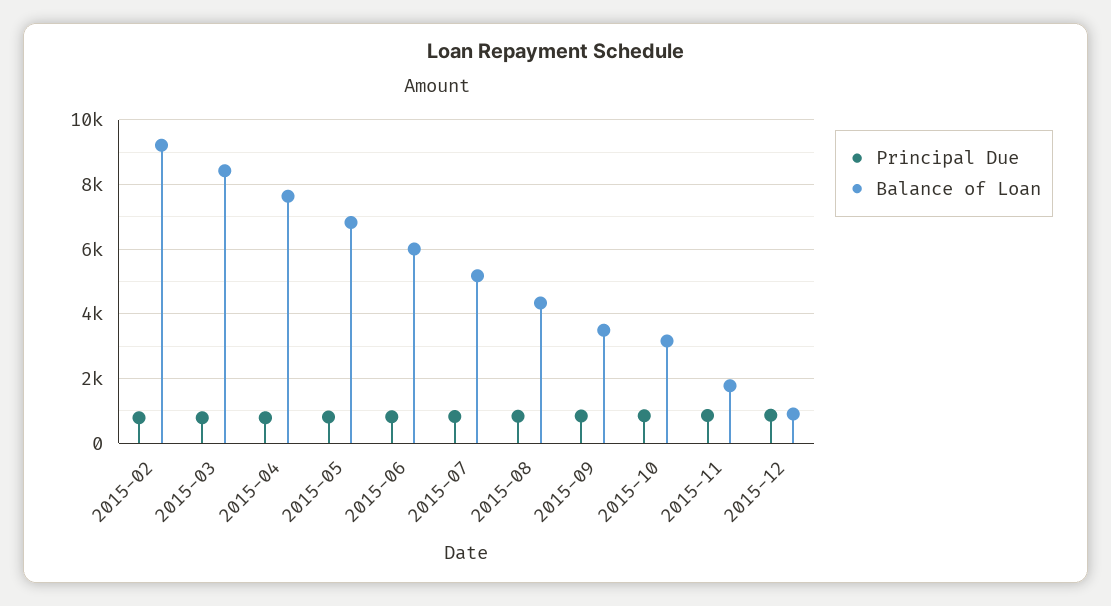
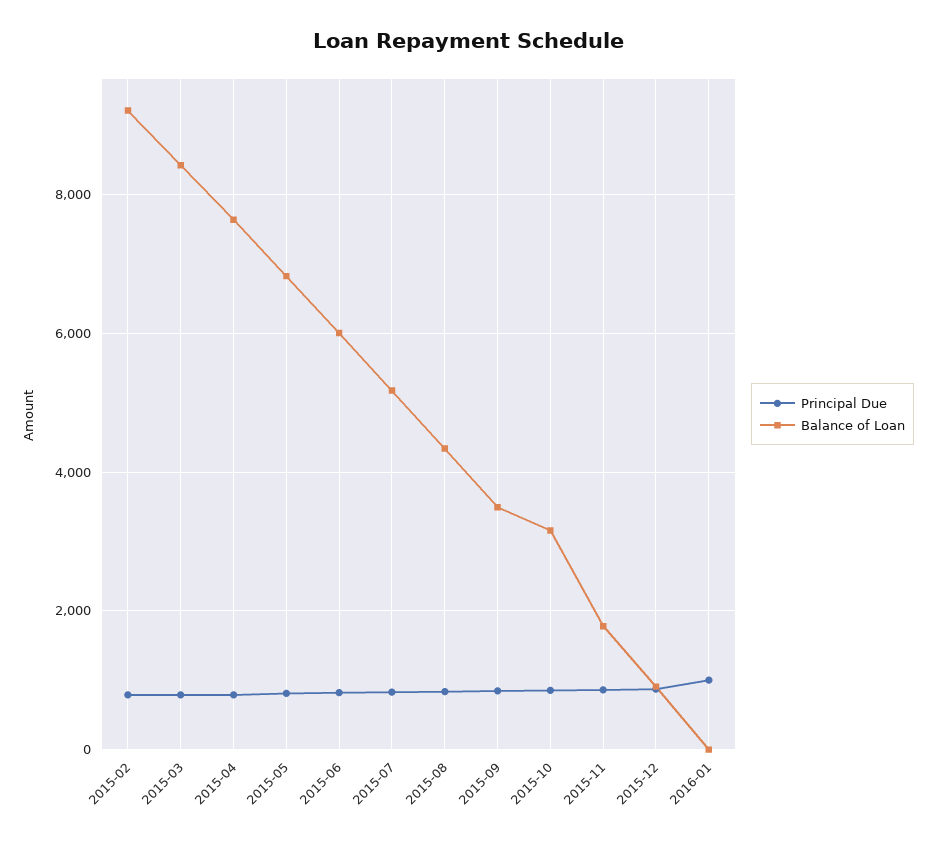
Principal Due, 2016-01: none -> 1000
Balance of Loan, 2016-01: none -> 0

